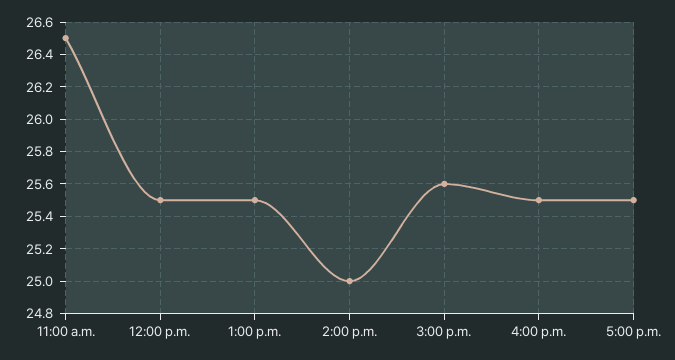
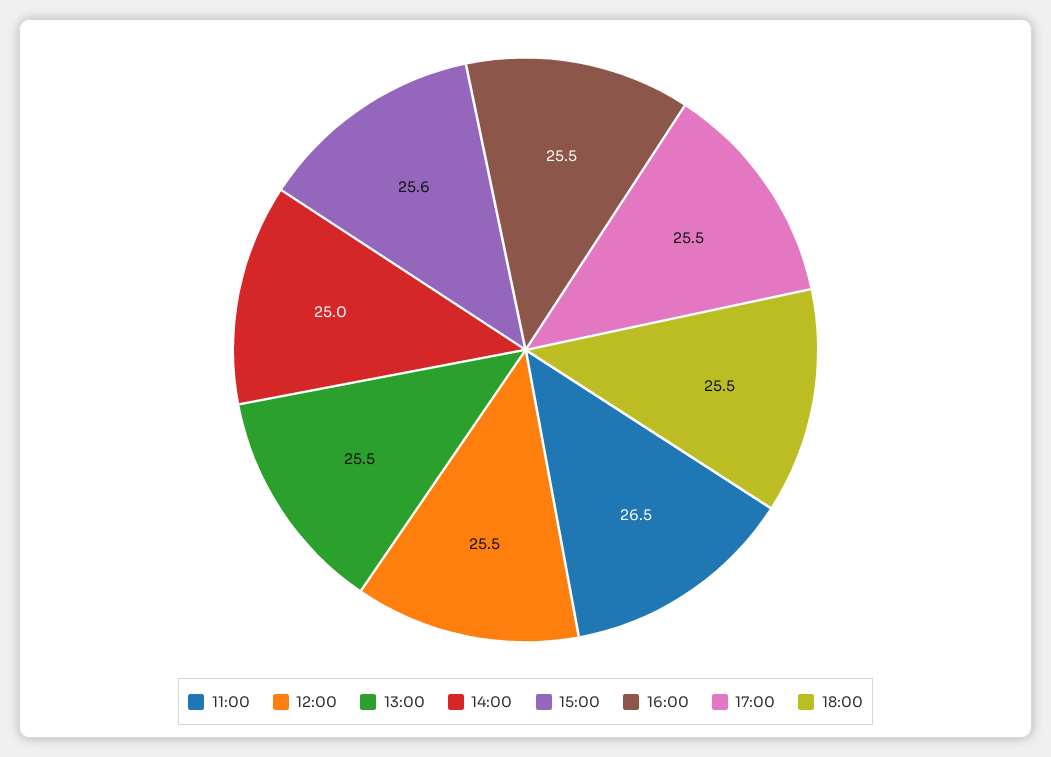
18:00: none -> 25.5

